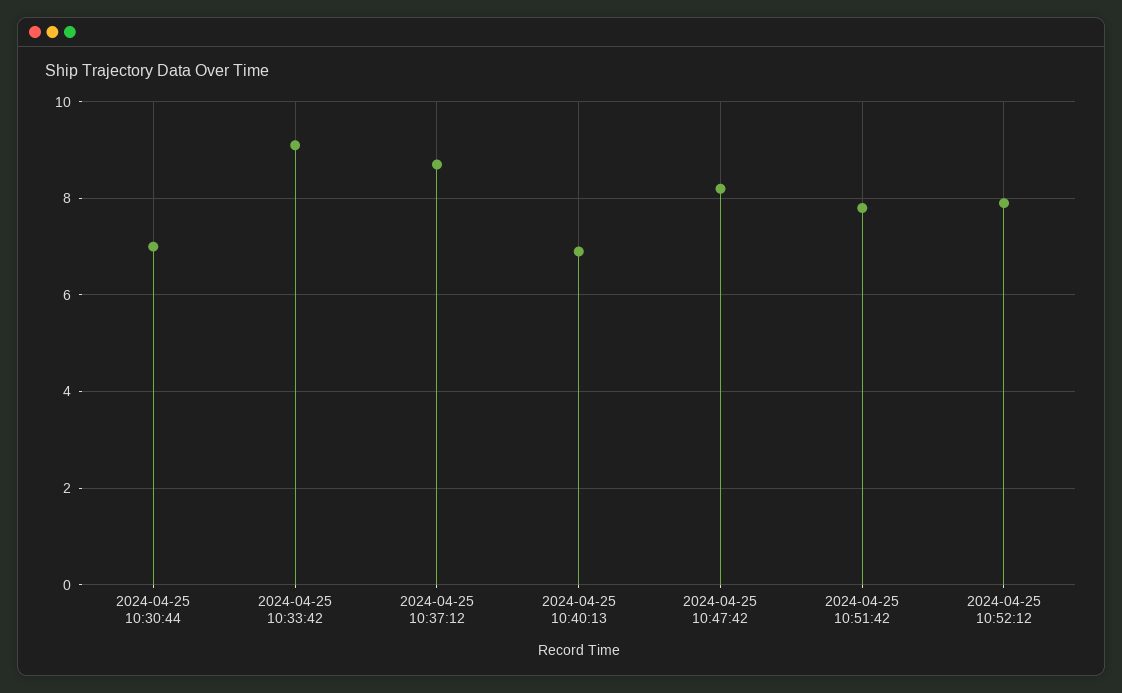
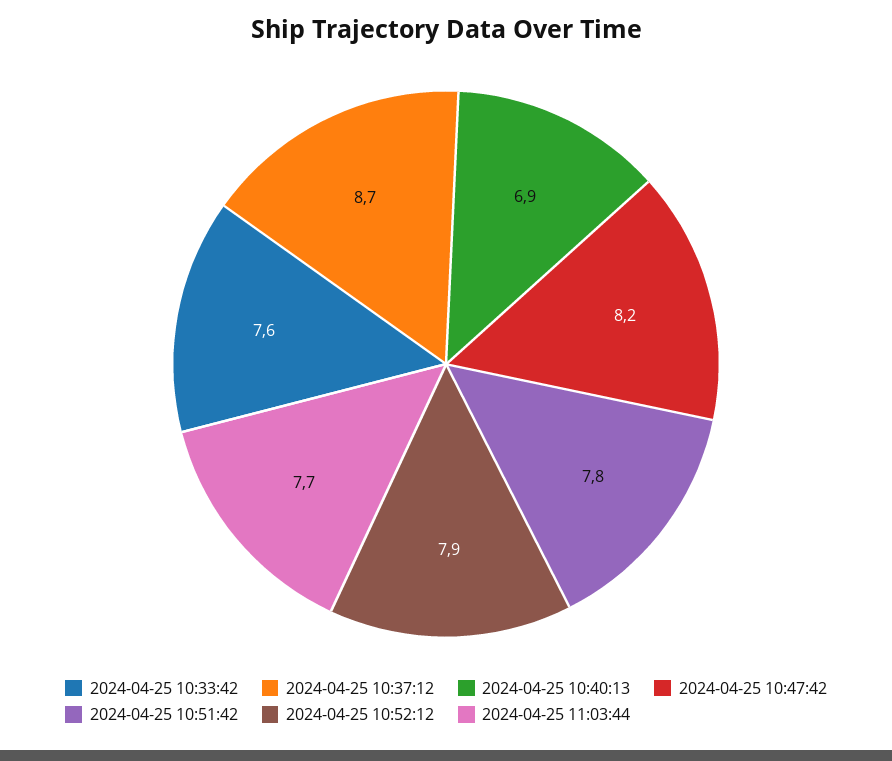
2024-04-25 10:30:44: 7 -> none
2024-04-25 10:33:42: 9 -> 7.6
2024-04-25 11:03:44: none -> 7.7

